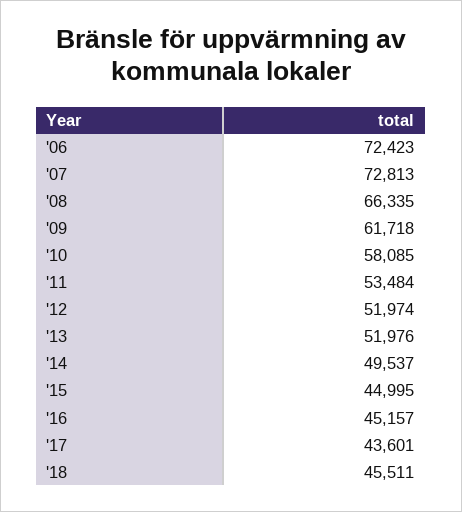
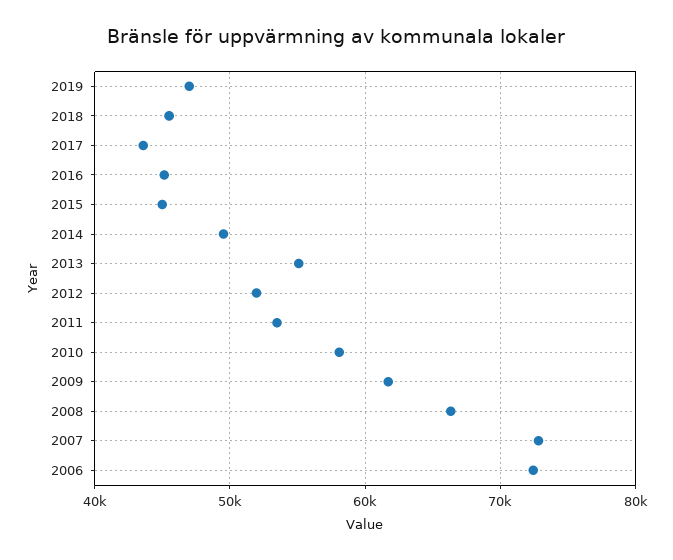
'13: 51976 -> 55000
2019: none -> 47000

